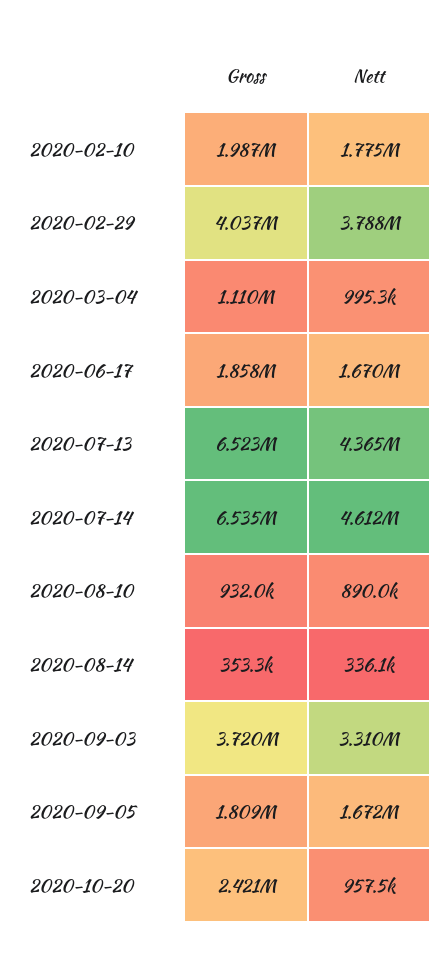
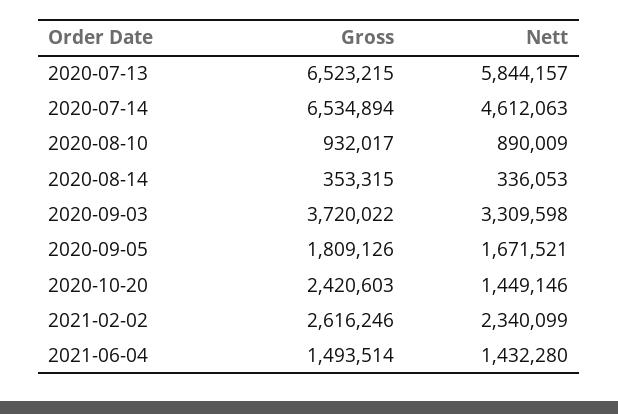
Gross, 2020-02-10: 1987000 -> none
Nett, 2020-02-10: 1775000 -> none
Gross, 2020-02-29: 4037000 -> none
Nett, 2020-02-29: 3788000 -> none
Gross, 2020-03-04: 1110000 -> none
Nett, 2020-03-04: 995300 -> none
Gross, 2020-06-17: 1858000 -> none
Nett, 2020-06-17: 1670000 -> none
Nett, 2020-07-13: 4365000 -> 5844157
Nett, 2020-10-20: 957500 -> 1449146
Gross, 2021-02-02: none -> 2616246
Nett, 2021-02-02: none -> 2340099
Gross, 2021-06-04: none -> 1493514
Nett, 2021-06-04: none -> 1432280

